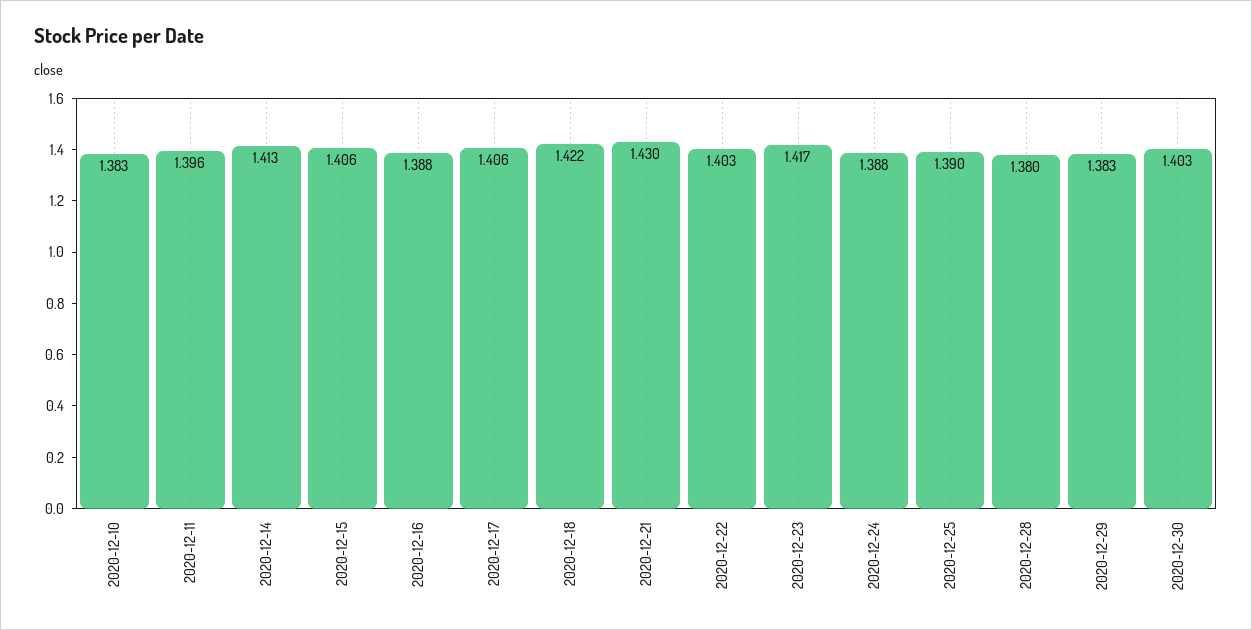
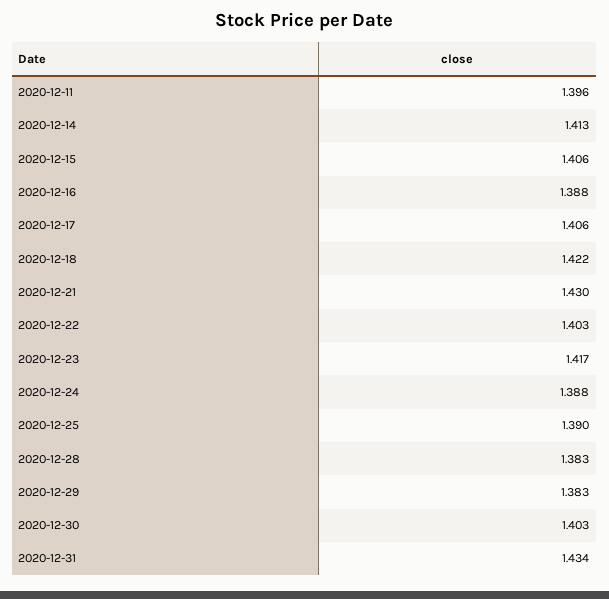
2020-12-10: 1.383 -> none
2020-12-28: 1.38 -> 1.383
2020-12-31: none -> 1.434

